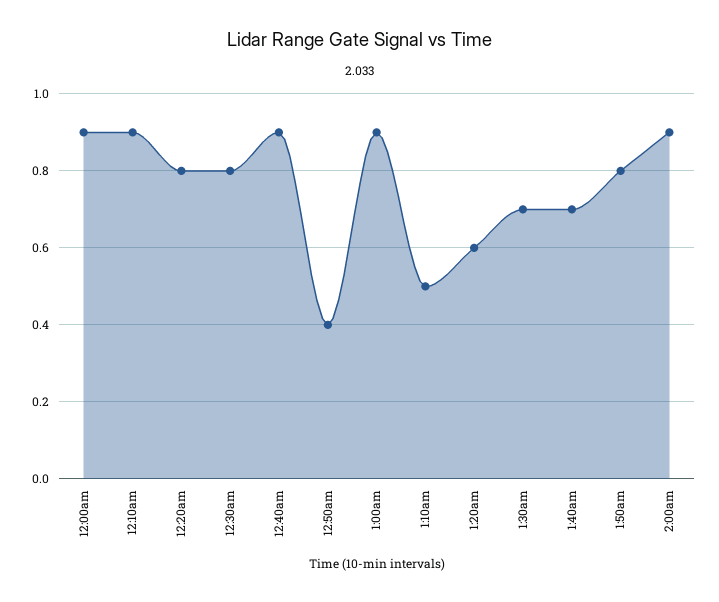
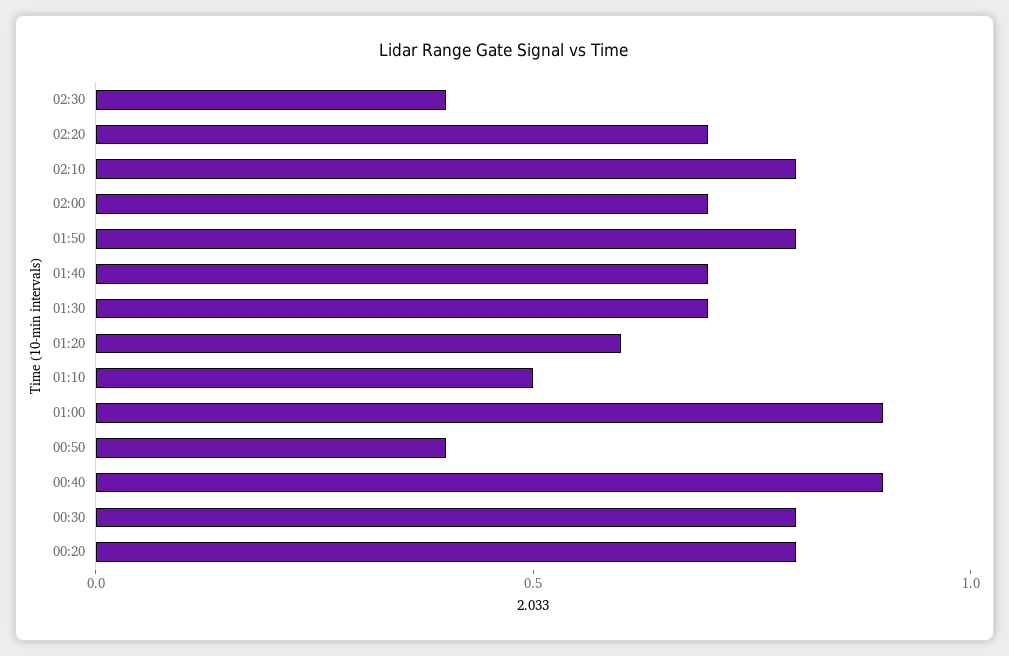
12:00am: 0.9 -> none
12:10am: 0.9 -> none
2:00am: 0.9 -> 0.7
02:30: none -> 0.4
02:20: none -> 0.7
02:10: none -> 0.8

